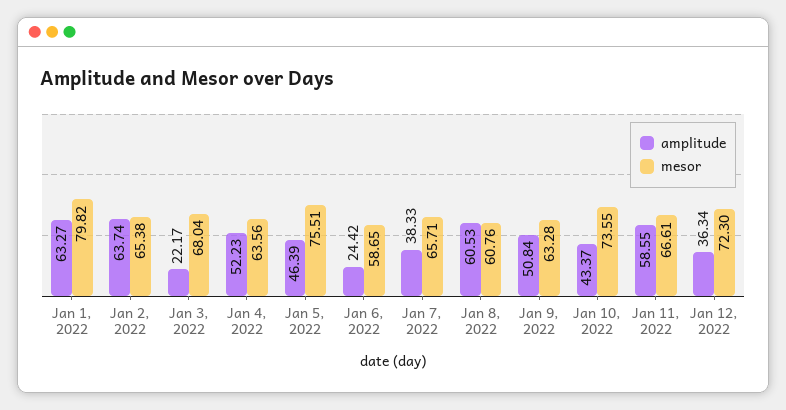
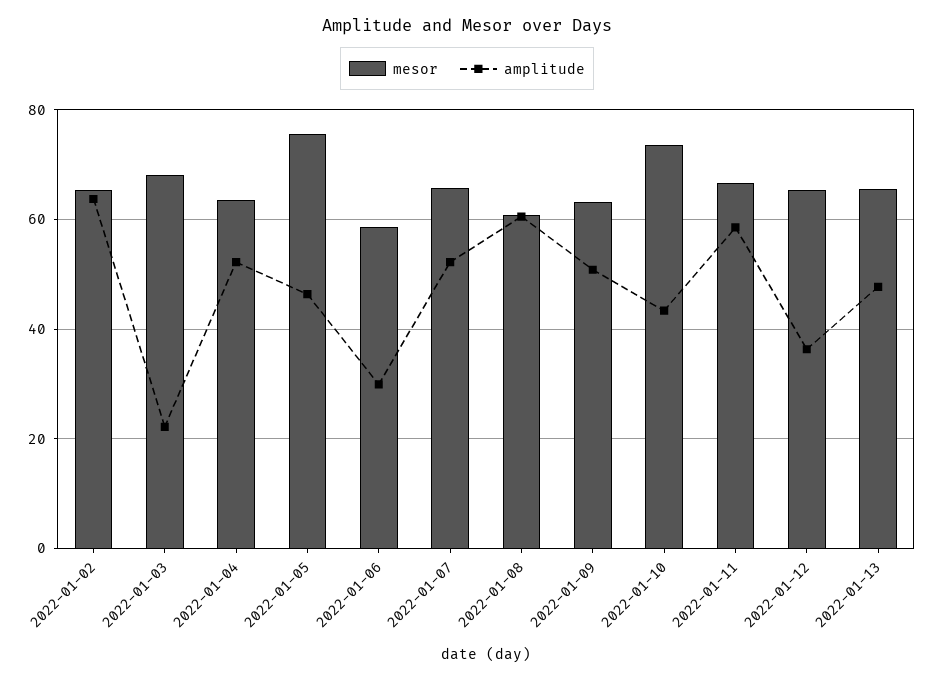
amplitude, Jan 1, 2022: 63.27 -> none
mesor, Jan 1, 2022: 79.82 -> none
amplitude, Jan 6, 2022: 24.42 -> 30
amplitude, Jan 7, 2022: 38.33 -> 52
mesor, Jan 12, 2022: 72.3 -> 66
mesor, 2022-01-13: none -> 66
amplitude, 2022-01-13: none -> 48

